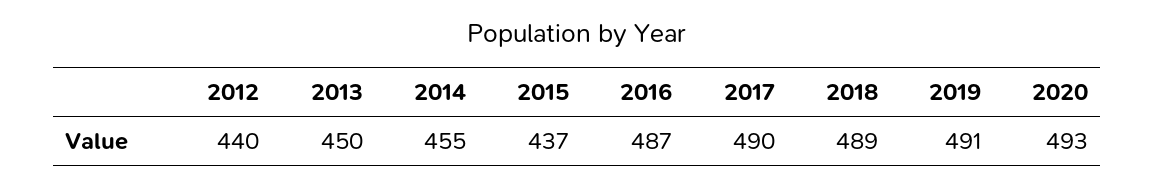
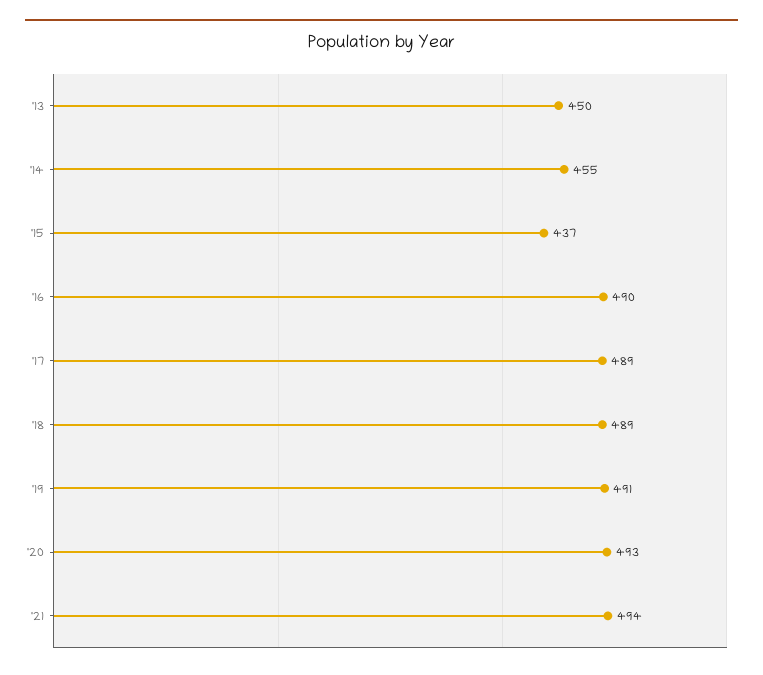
2012: 440 -> none
2016: 487 -> 490
2017: 490 -> 489
'21: none -> 494

